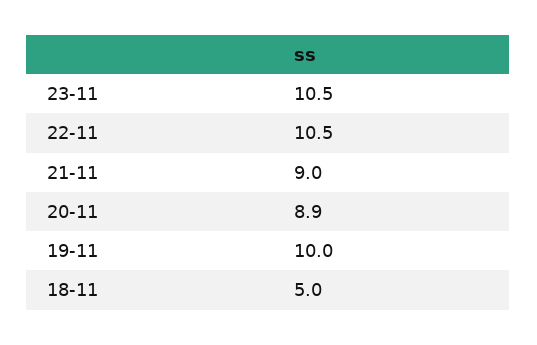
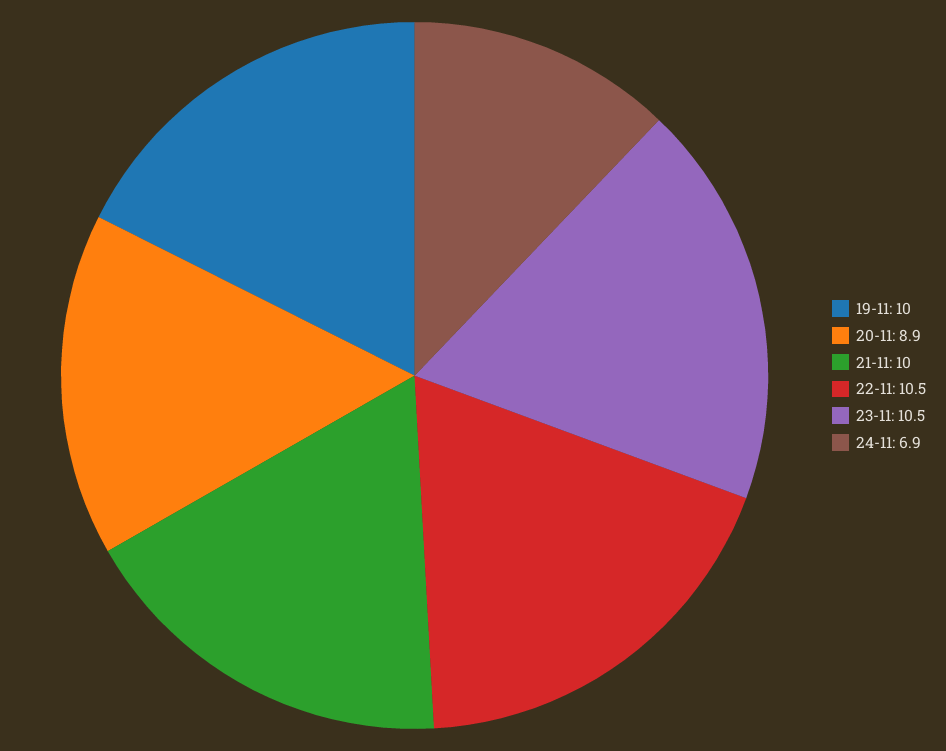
21-11: 9 -> 10
18-11: 5 -> none
24-11: none -> 6.9

